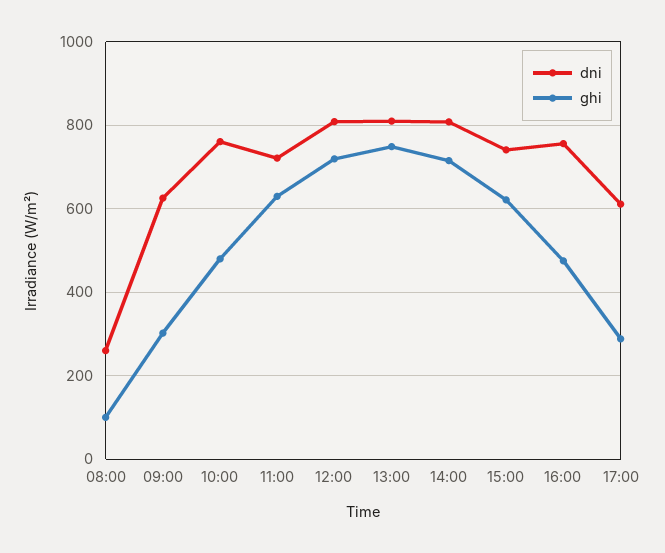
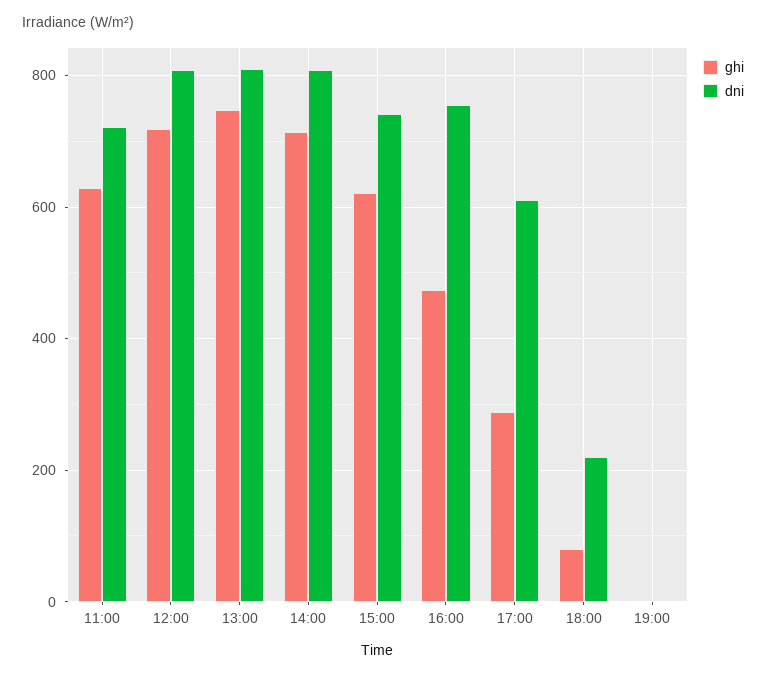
dni, 08:00: 260 -> none
ghi, 08:00: 100 -> none
dni, 09:00: 620 -> none
ghi, 09:00: 300 -> none
dni, 10:00: 760 -> none
ghi, 10:00: 480 -> none
ghi, 18:00: none -> 80
dni, 18:00: none -> 220
ghi, 19:00: none -> 0
dni, 19:00: none -> 0

